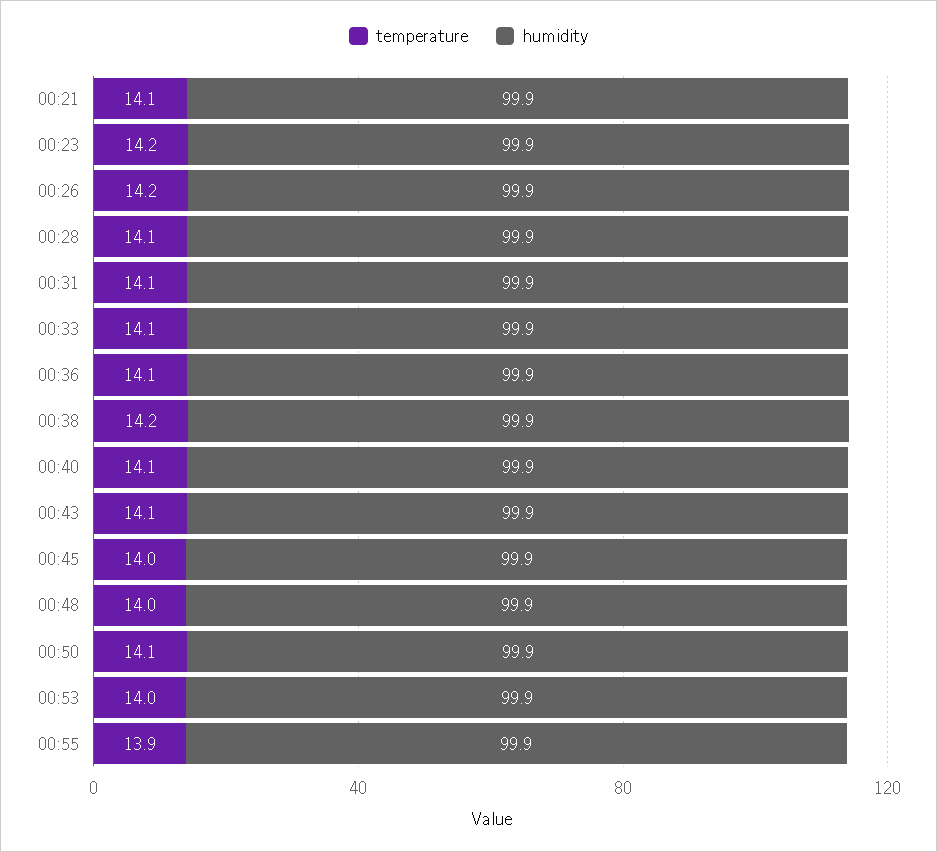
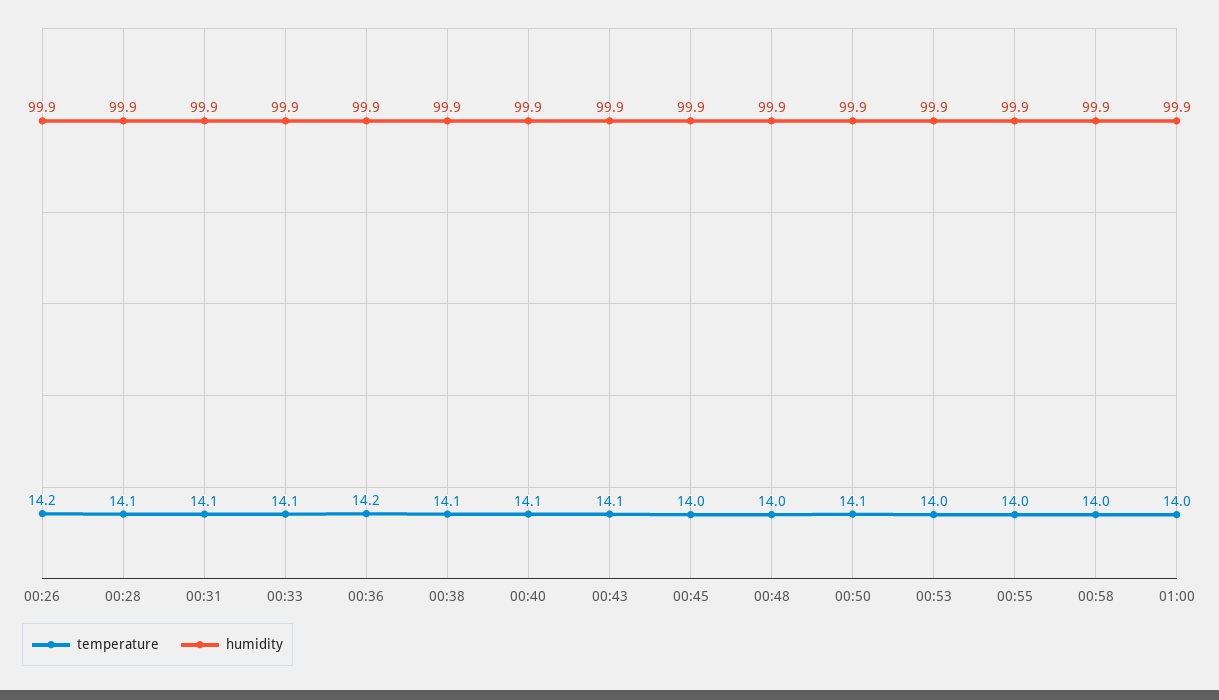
temperature, 00:21: 14.1 -> none
humidity, 00:21: 99.9 -> none
temperature, 00:23: 14.2 -> none
humidity, 00:23: 99.9 -> none
temperature, 00:36: 14.1 -> 14.2
temperature, 00:38: 14.2 -> 14.1
temperature, 00:55: 13.9 -> 14
temperature, 00:58: none -> 14
humidity, 00:58: none -> 99.9
temperature, 01:00: none -> 14
humidity, 01:00: none -> 99.9

